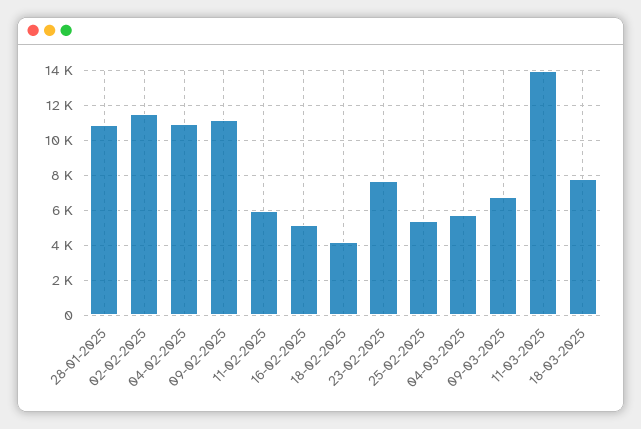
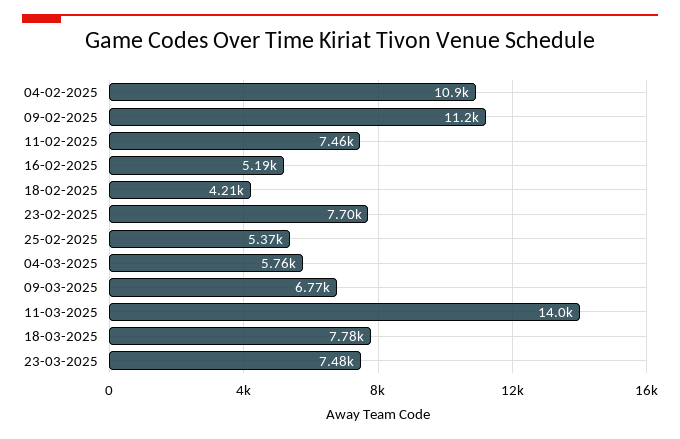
28-01-2025: 11000 -> none
02-02-2025: 11500 -> none
11-02-2025: 6000 -> 7460
23-03-2025: none -> 7480

